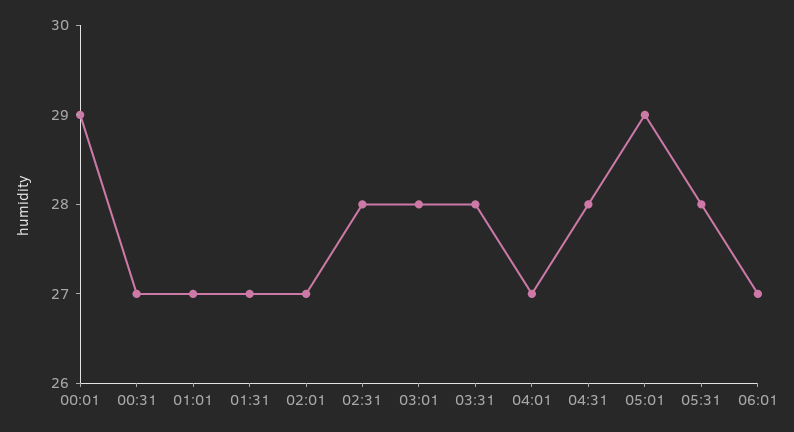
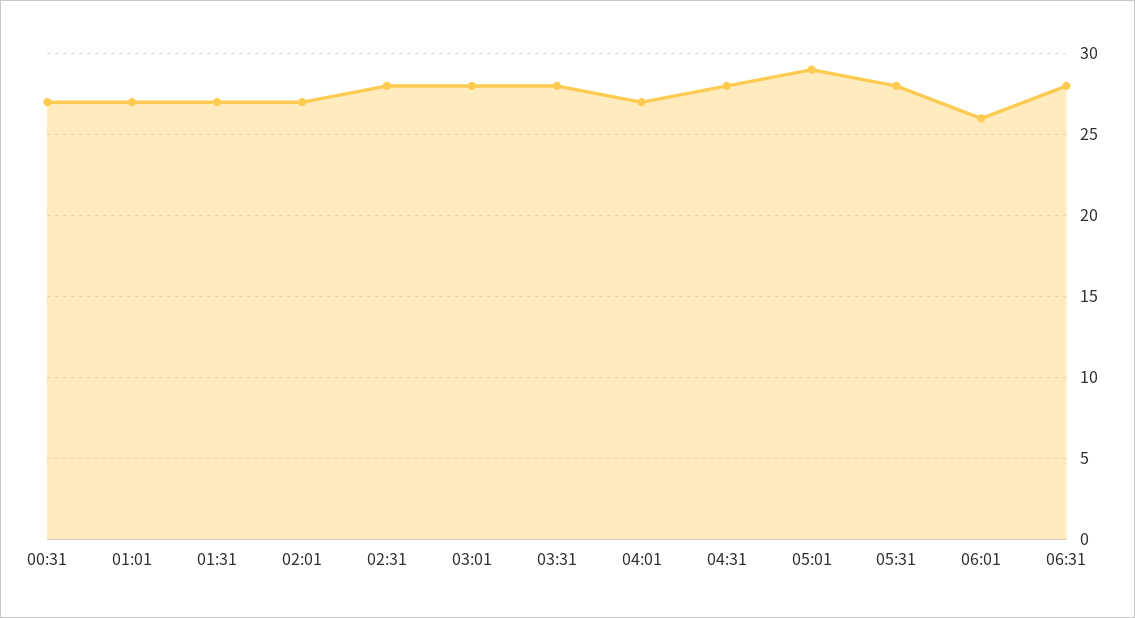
00:01: 29 -> none
06:01: 27 -> 26
06:31: none -> 28

